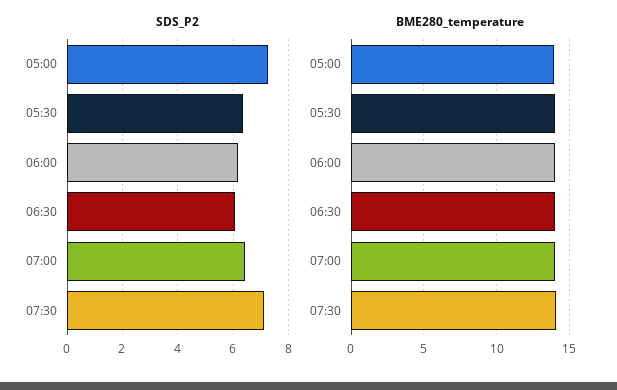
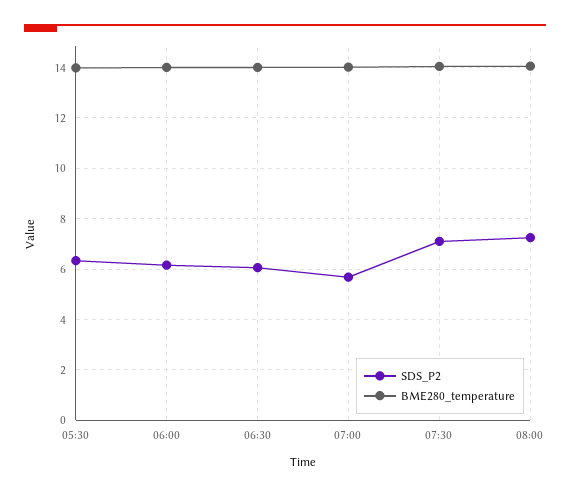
SDS_P2, 05:00: 7.25 -> none
SDS_P2, 07:00: 6.5 -> 5.75
BME280_temperature, 05:00: 14 -> none
SDS_P2, 08:00: none -> 7.25
BME280_temperature, 08:00: none -> 14

